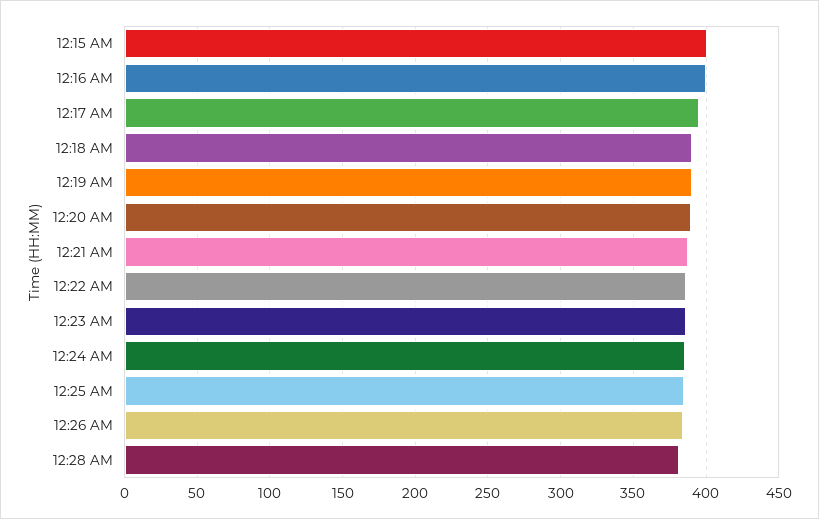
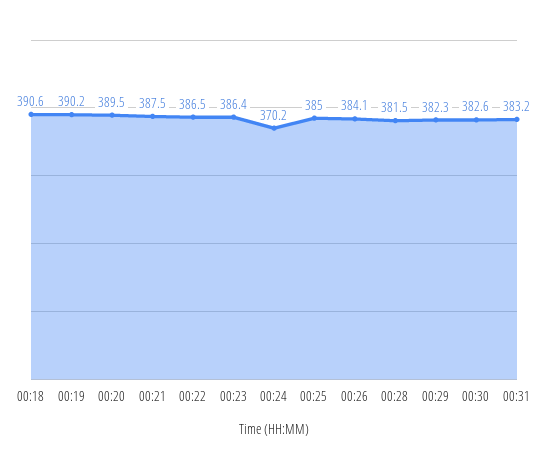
12:15 AM: 400 -> none
12:16 AM: 400 -> none
12:17 AM: 395 -> none
12:24 AM: 385 -> 370.2
00:29: none -> 382.3
00:30: none -> 382.6
00:31: none -> 383.2

